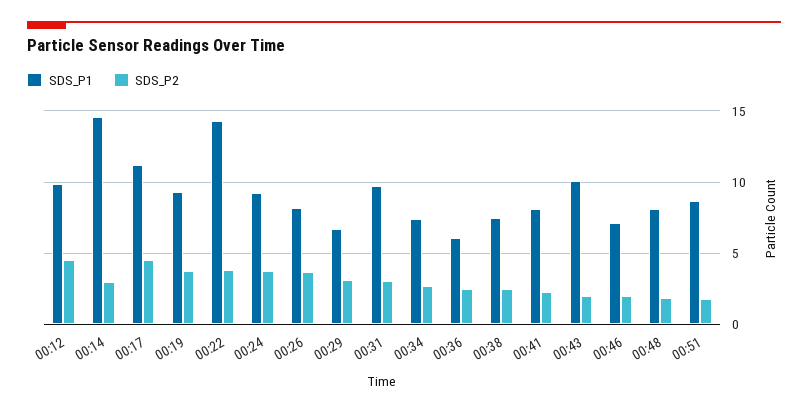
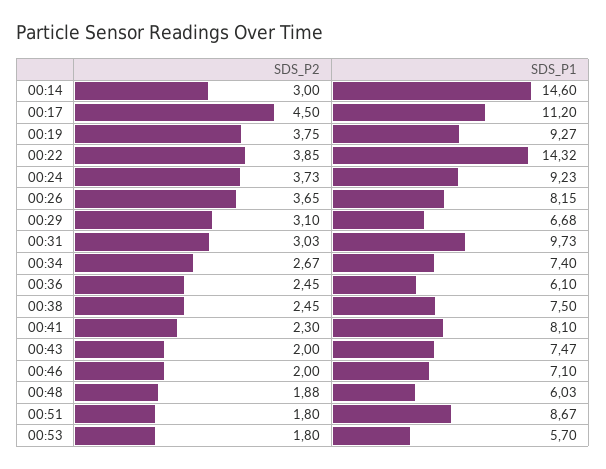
SDS_P1, 00:12: 10 -> none
SDS_P2, 00:12: 4.5 -> none
SDS_P1, 00:43: 10 -> 7.47
SDS_P1, 00:48: 8 -> 6.03
SDS_P2, 00:53: none -> 1.8
SDS_P1, 00:53: none -> 5.7

